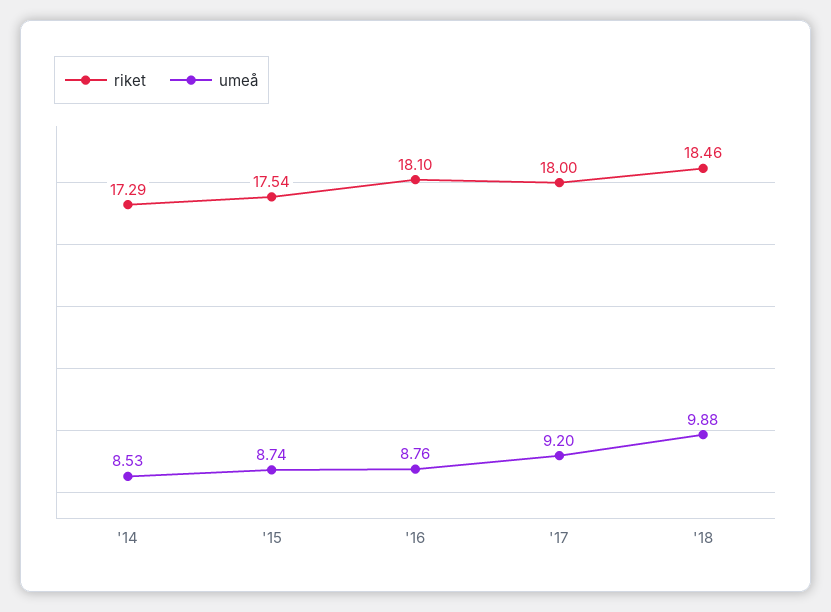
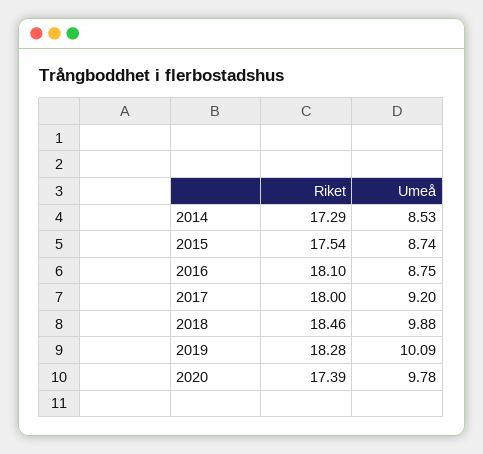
umeå, '16: 8.76 -> 8.75
riket, 2019: none -> 18.28
umeå, 2019: none -> 10.09
riket, 2020: none -> 17.39
umeå, 2020: none -> 9.78

